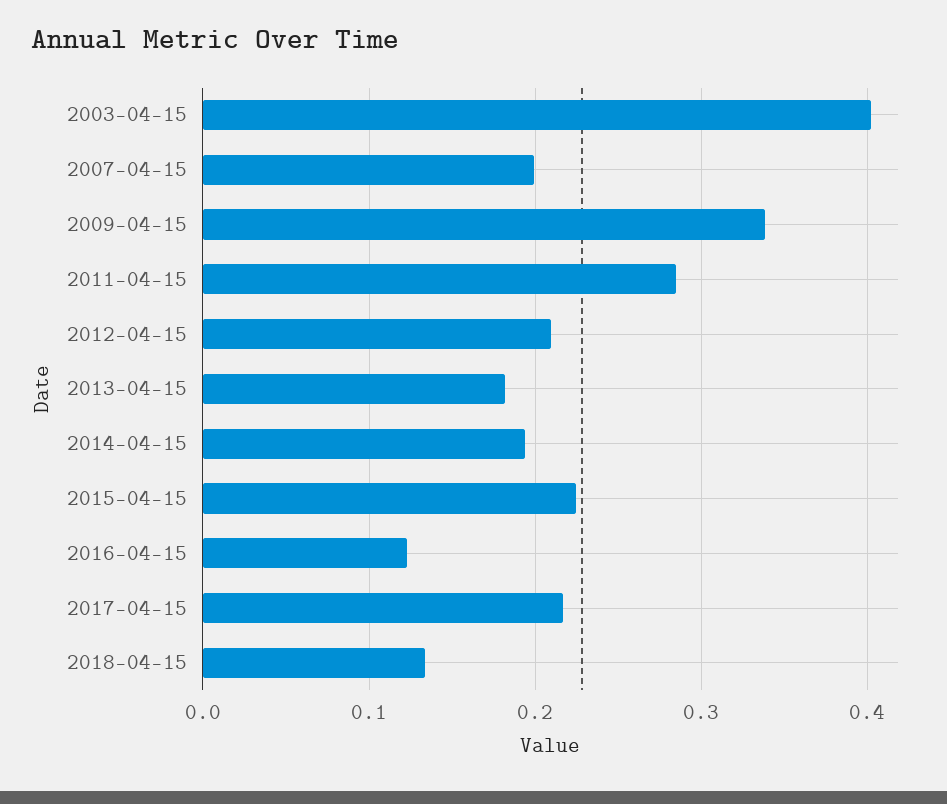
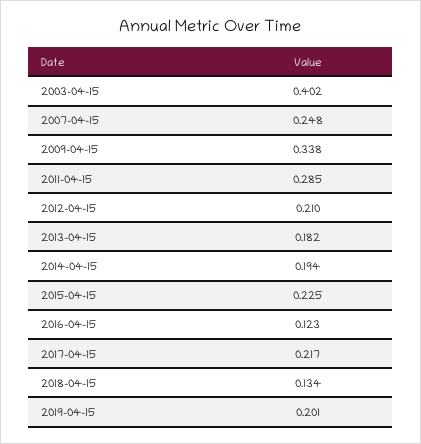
2007-04-15: 0.2 -> 0.248
2019-04-15: none -> 0.201

